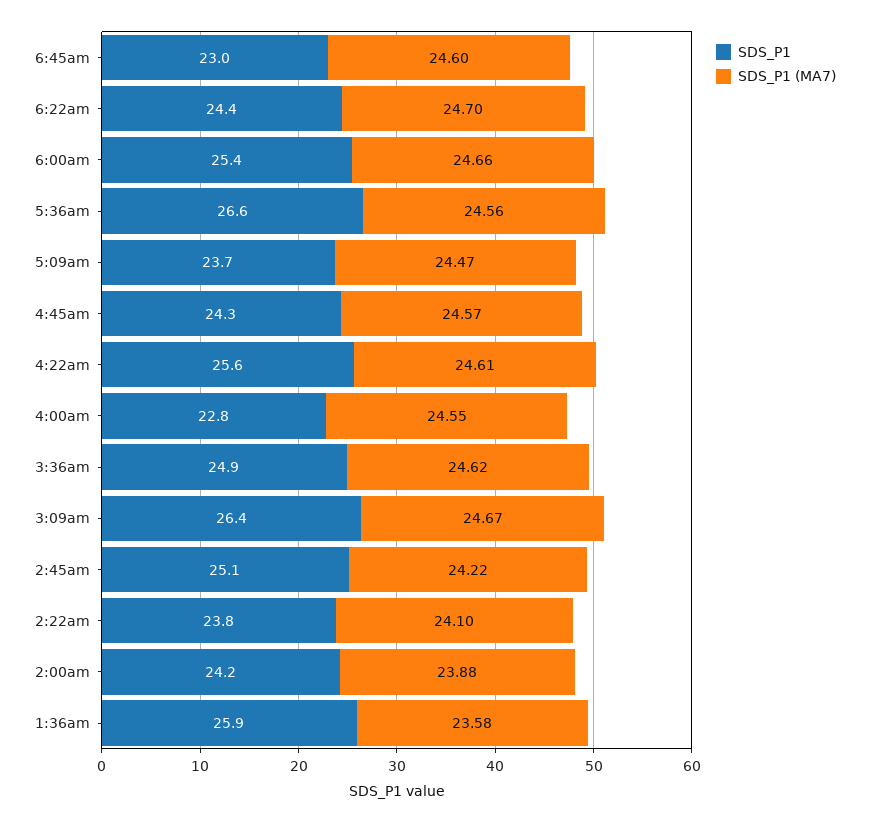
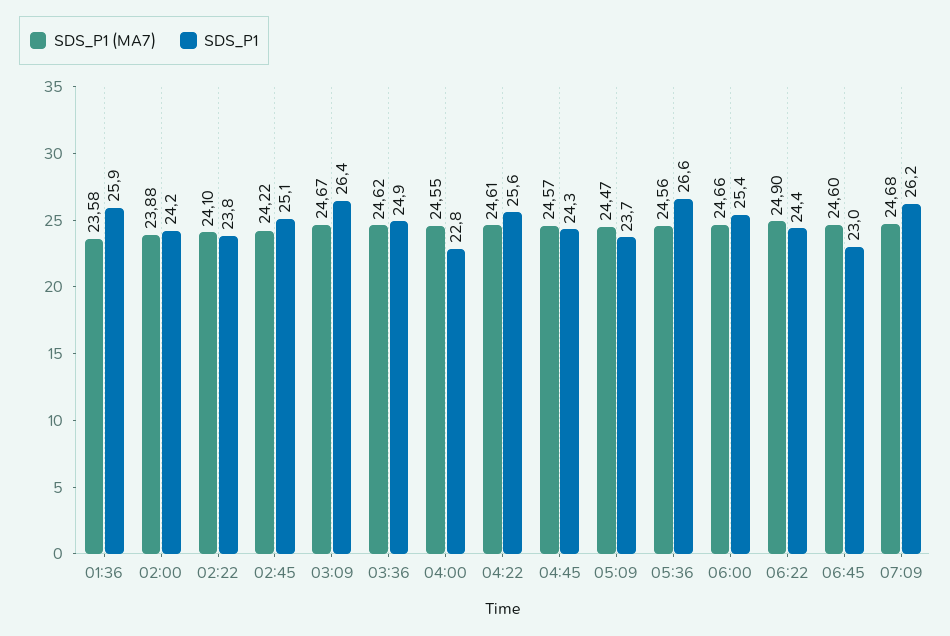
SDS_P1 (MA7), 6:22am: 24.7 -> 24.9
SDS_P1 (MA7), 07:09: none -> 24.68
SDS_P1, 07:09: none -> 26.2

